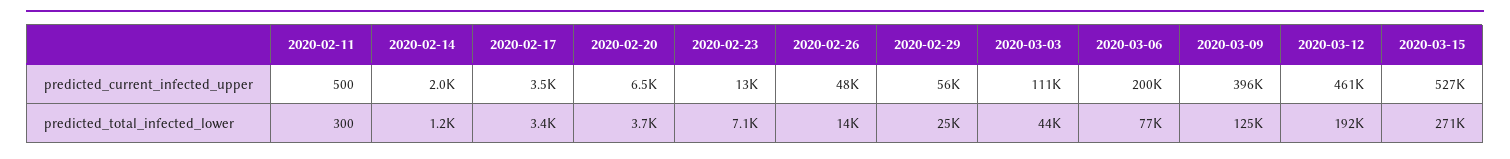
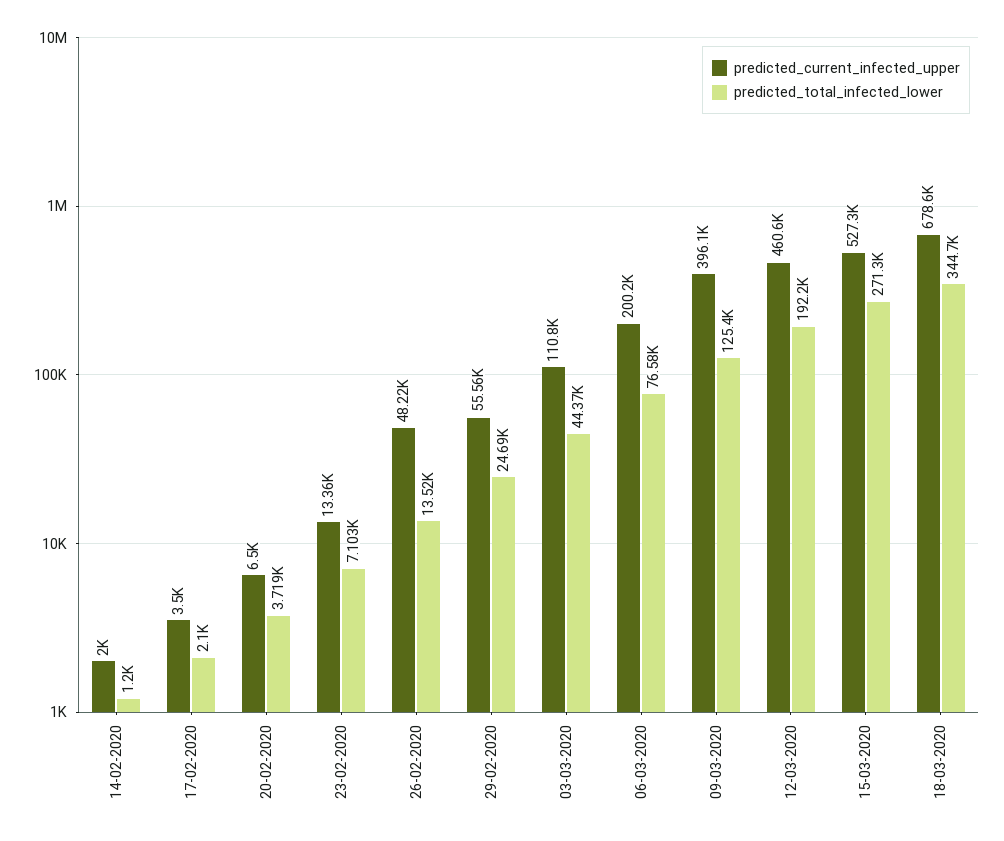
predicted_current_infected_upper, 2020-02-11: 500 -> none
predicted_total_infected_lower, 2020-02-11: 300 -> none
predicted_total_infected_lower, 2020-02-17: 3400 -> 2100
predicted_current_infected_upper, 18-03-2020: none -> 678600
predicted_total_infected_lower, 18-03-2020: none -> 344700

